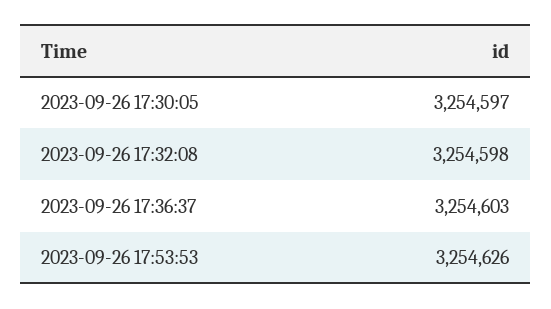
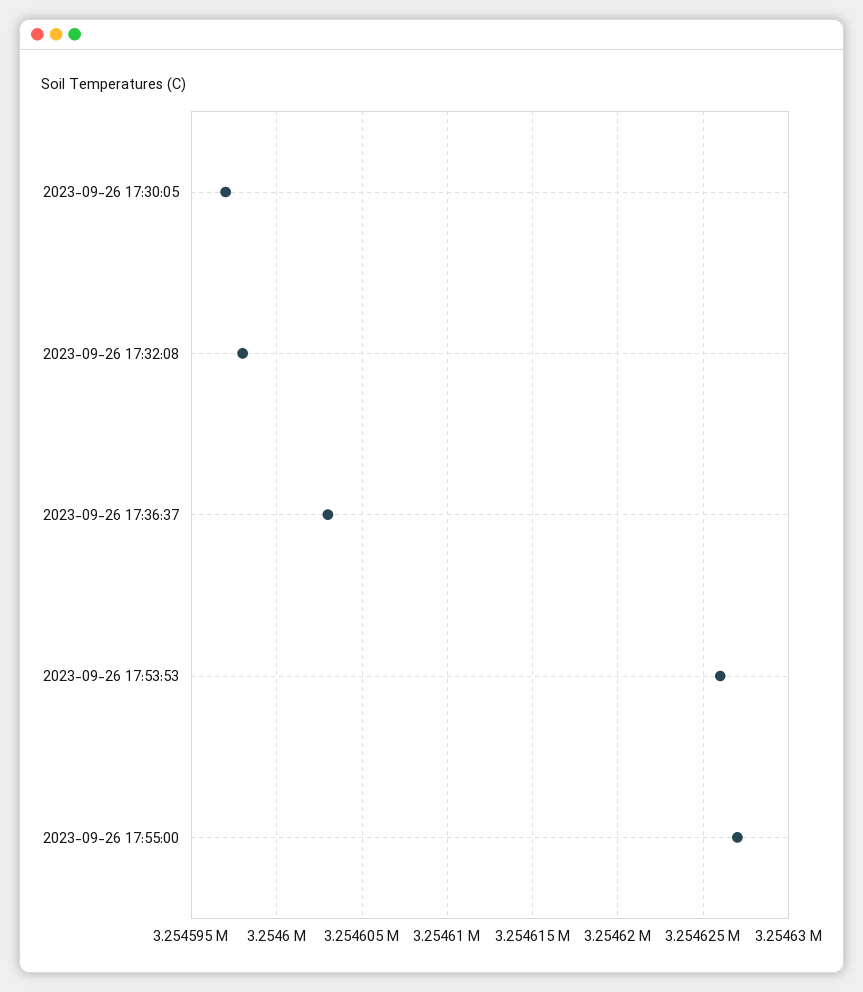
2023-09-26 17:55:00: none -> 3254627

